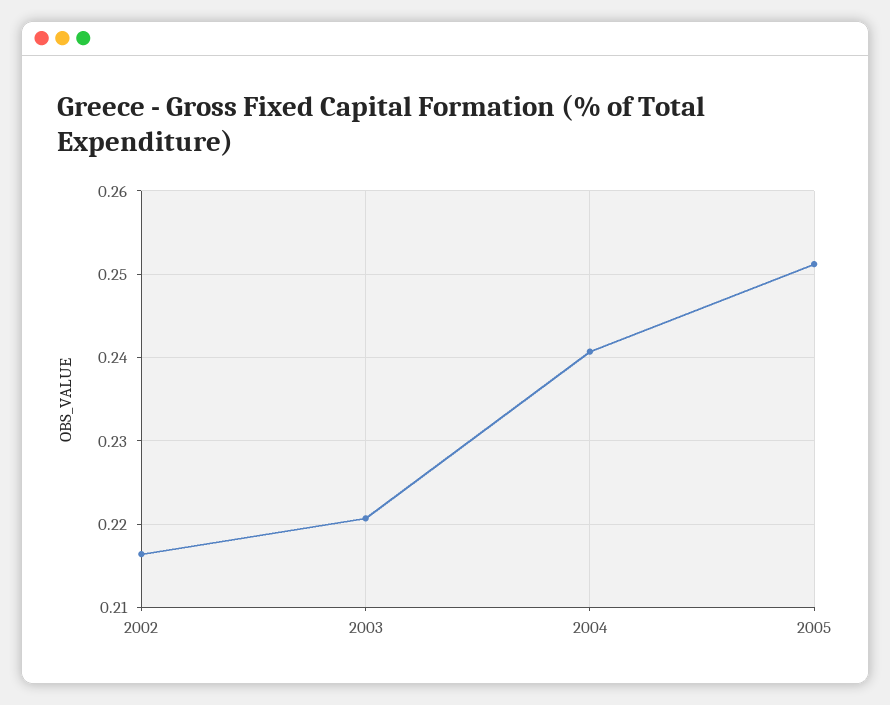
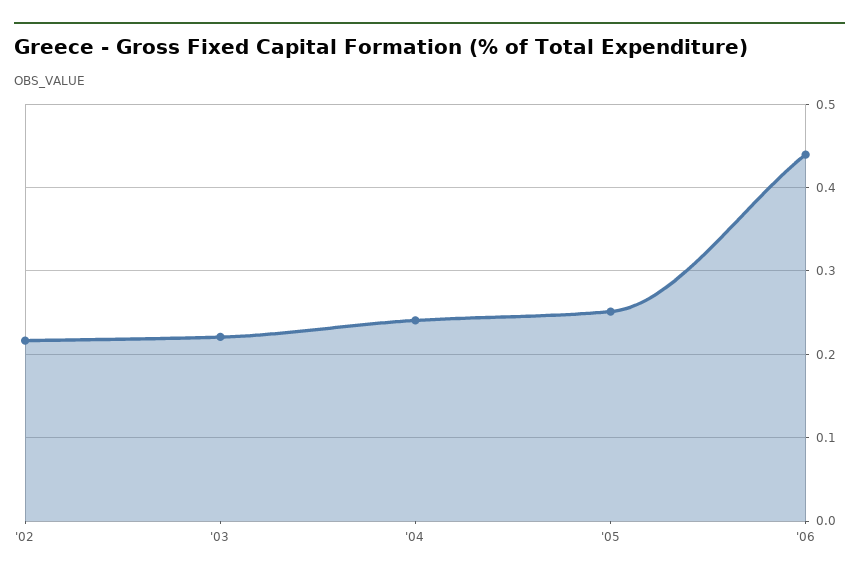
'06: none -> 0.44

